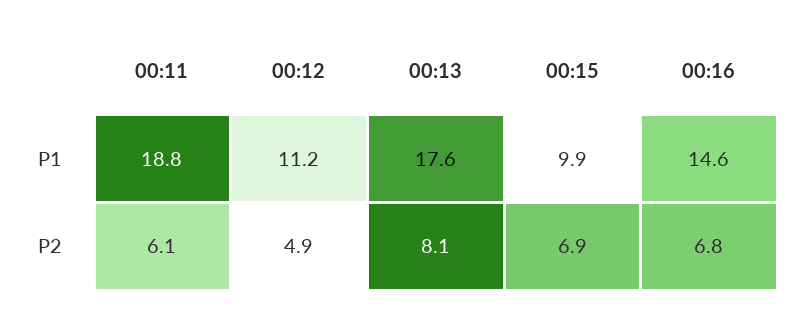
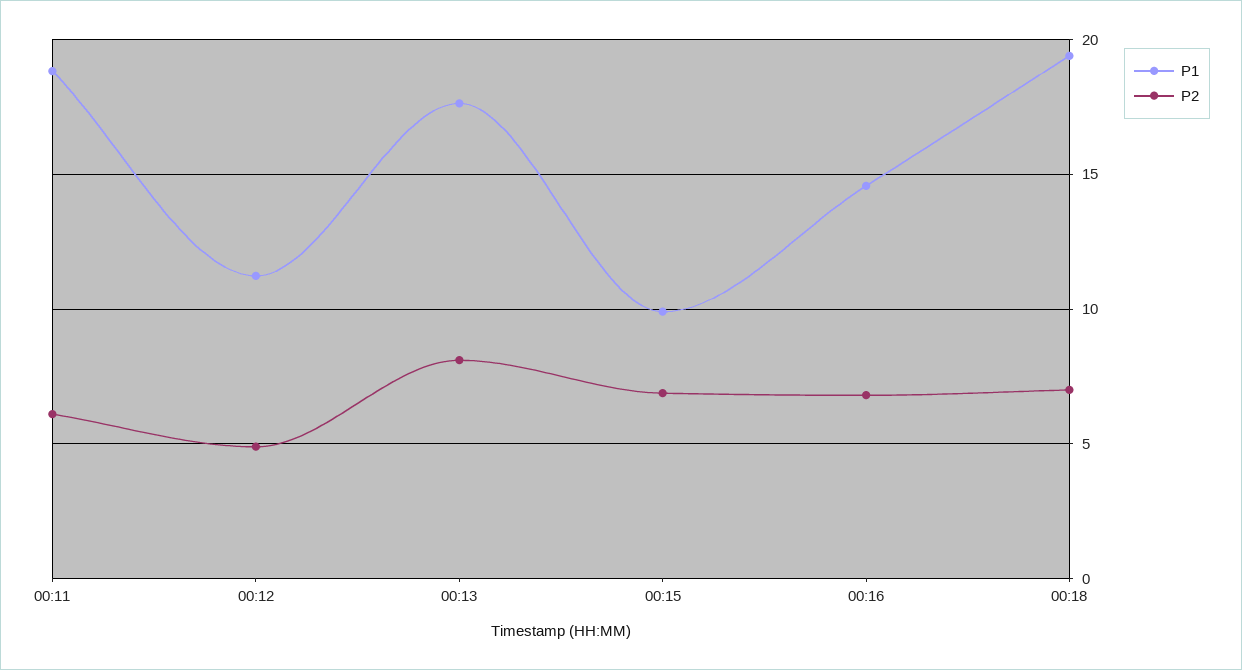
P1, 00:18: none -> 19.5
P2, 00:18: none -> 7

